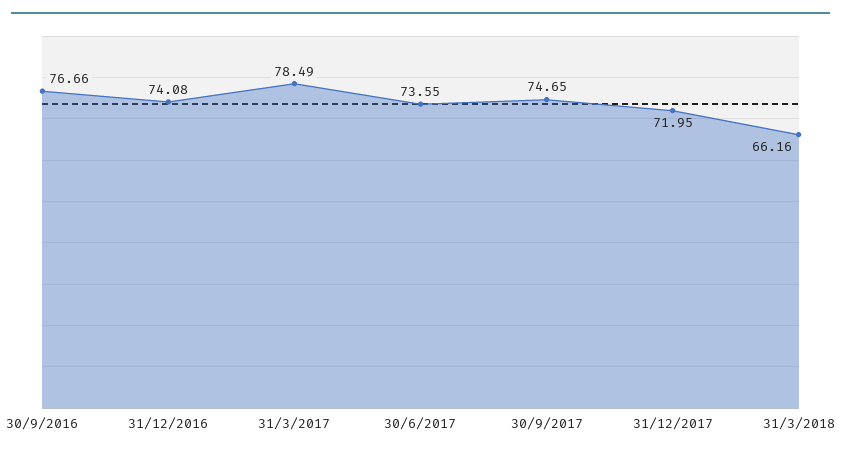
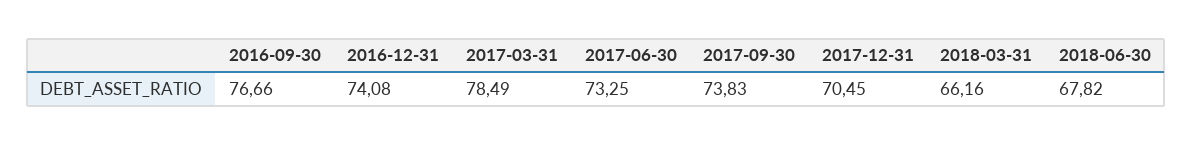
30/6/2017: 73.55 -> 73.25
30/9/2017: 74.65 -> 73.83
31/12/2017: 71.95 -> 70.45
2018-06-30: none -> 67.82

